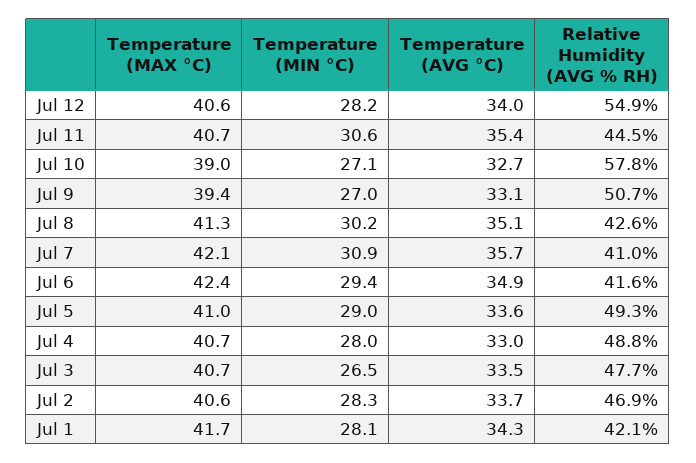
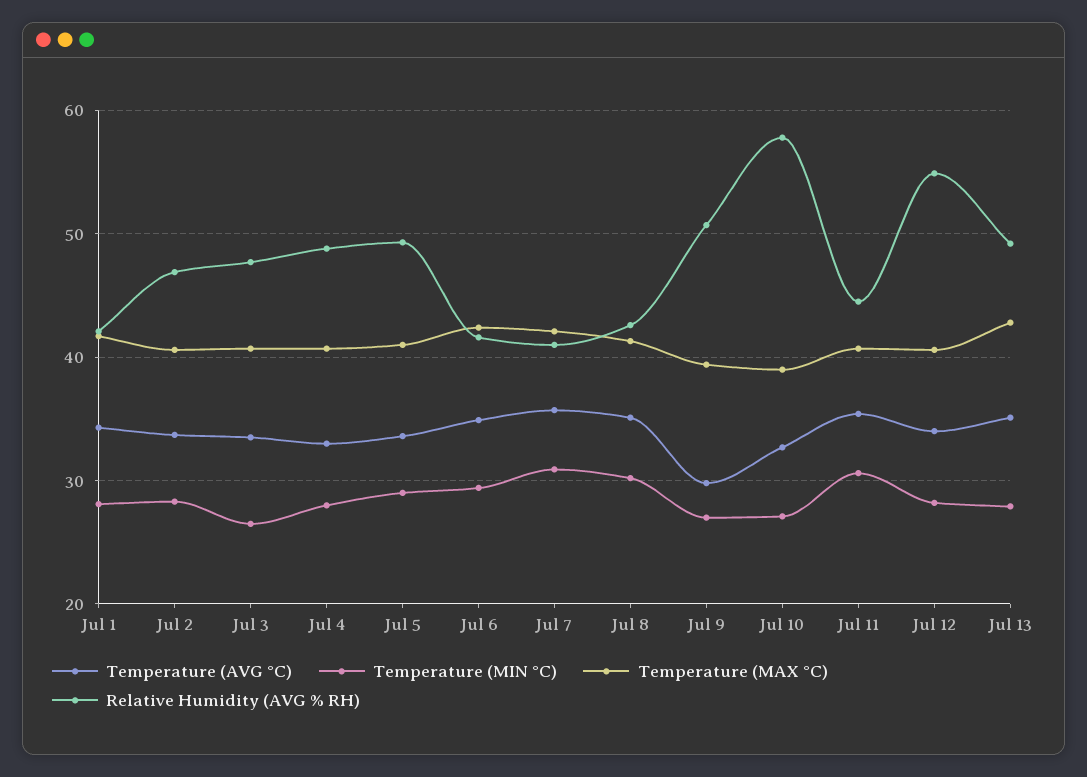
Temperature (AVG °C), Jul 9: 33.1 -> 30
Temperature (AVG °C), Jul 13: none -> 35
Temperature (MIN °C), Jul 13: none -> 28
Temperature (MAX °C), Jul 13: none -> 43
Relative Humidity (AVG % RH), Jul 13: none -> 49

